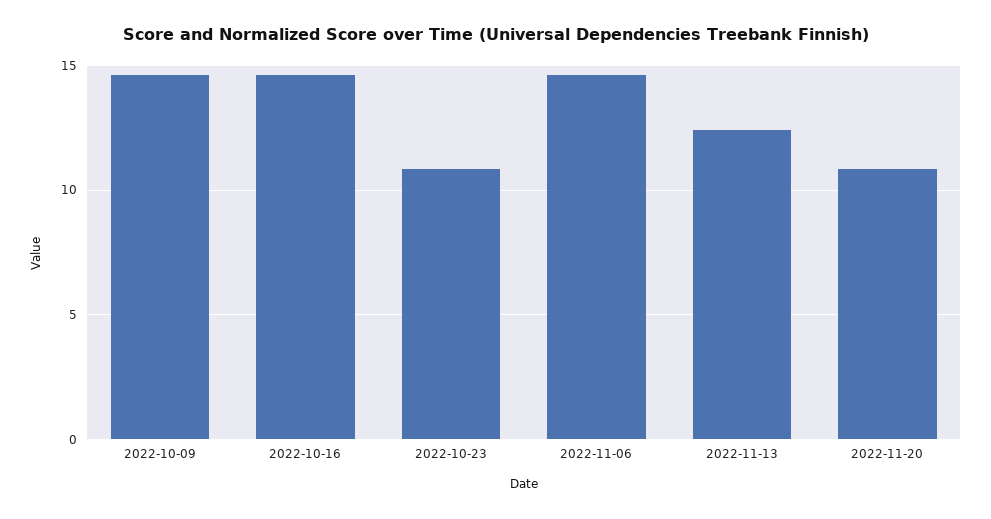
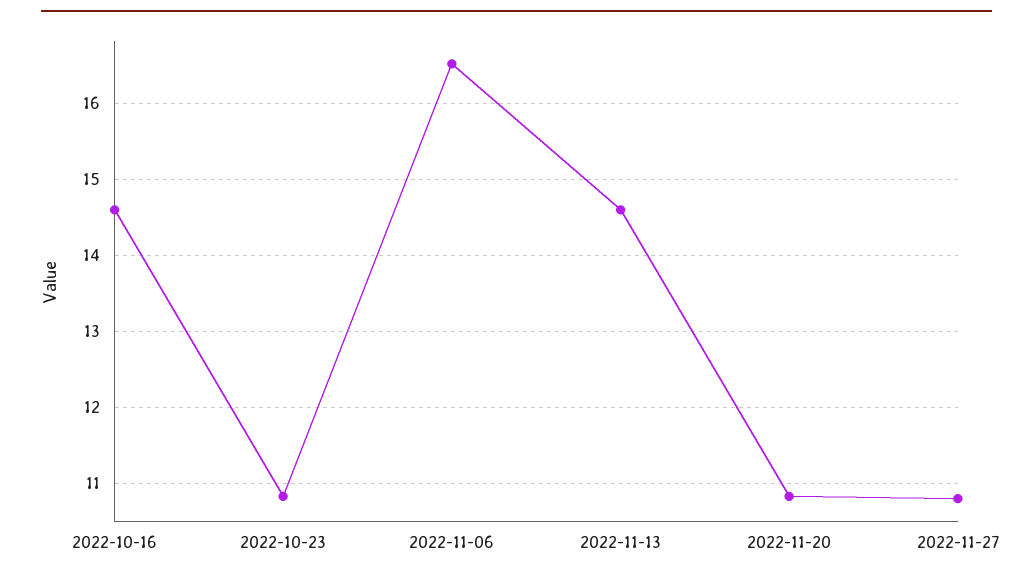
2022-10-09: 14.5 -> none
2022-11-06: 14.5 -> 16.5
2022-11-13: 12.5 -> 14.6
2022-11-27: none -> 10.8

